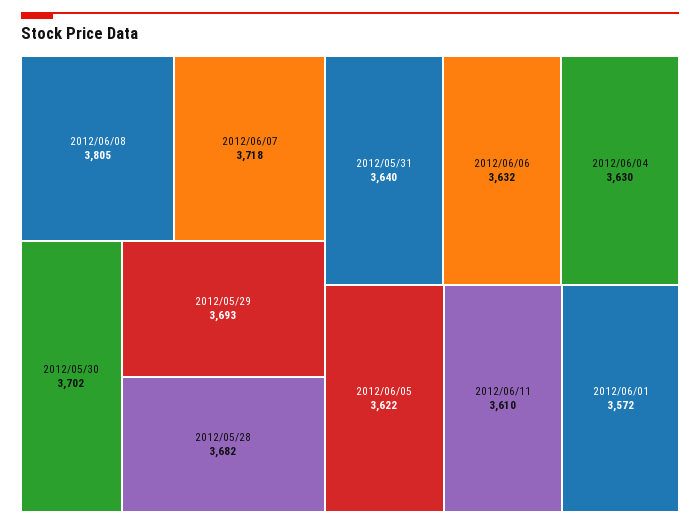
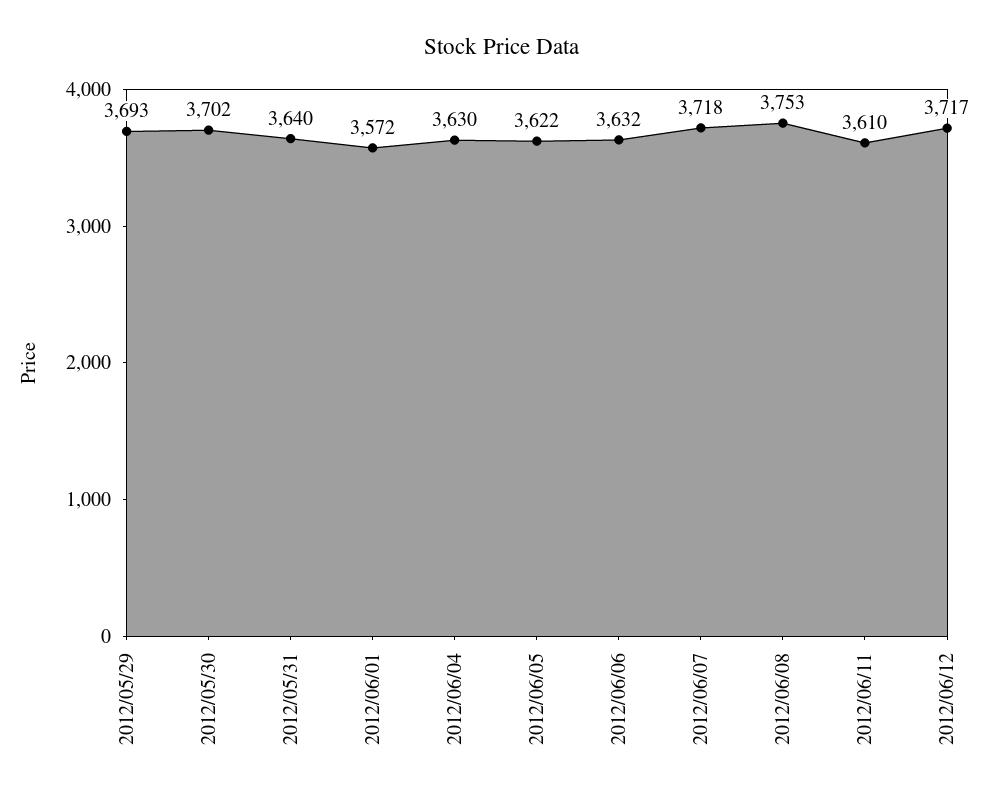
2012/06/08: 3805 -> 3753
2012/05/28: 3682 -> none
2012/06/12: none -> 3717

